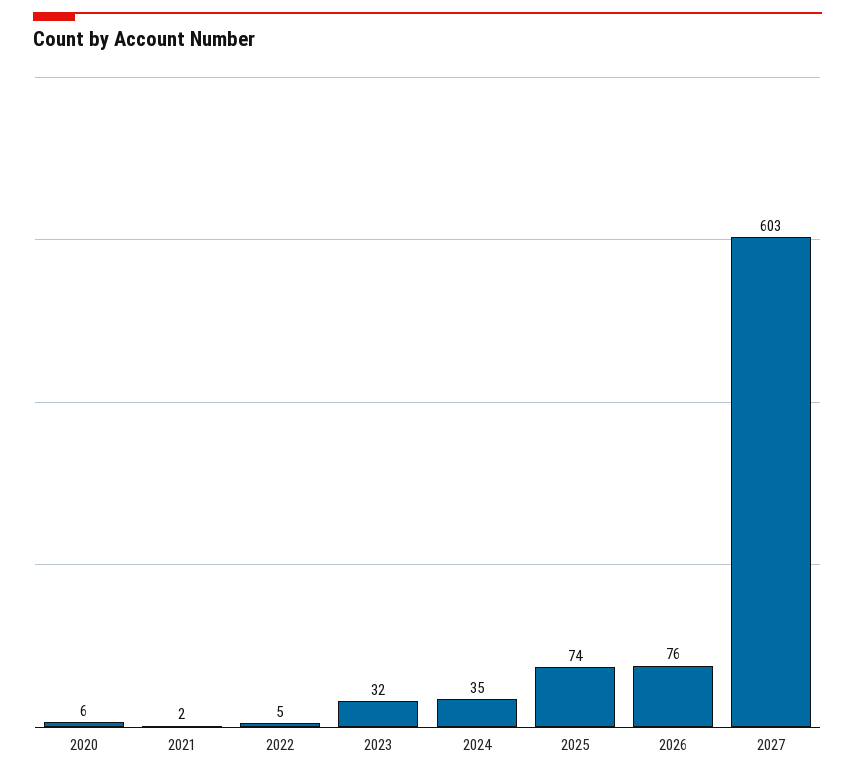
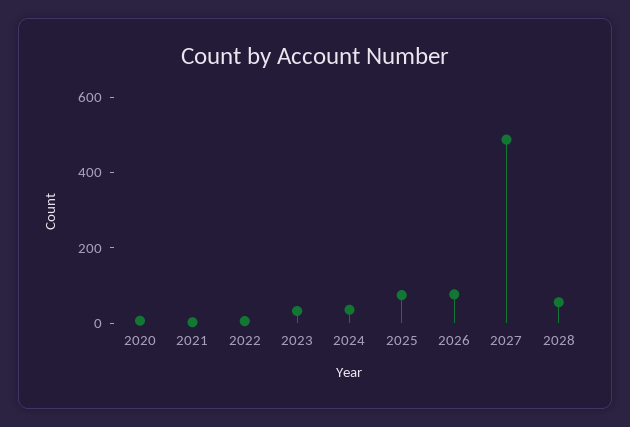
2027: 603 -> 500
2028: none -> 50

